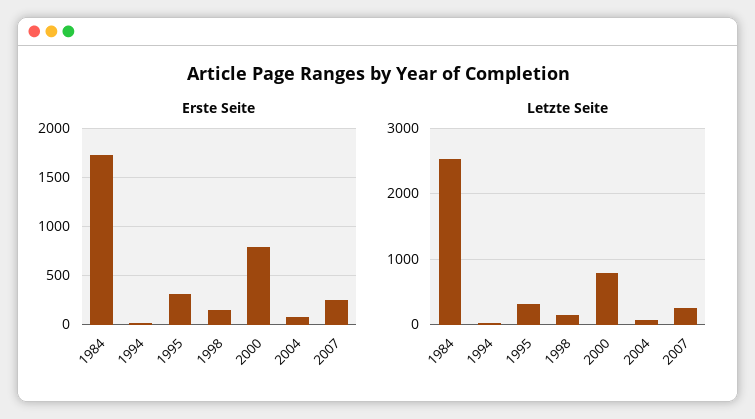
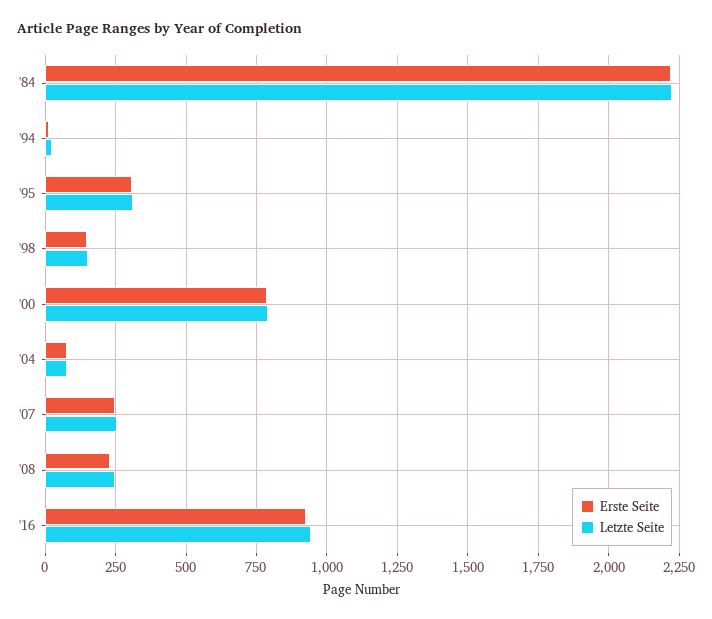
Erste Seite, 1984: 1700 -> 2225
Letzte Seite, 1984: 2500 -> 2225
Erste Seite, '08: none -> 225
Letzte Seite, '08: none -> 250
Erste Seite, '16: none -> 925
Letzte Seite, '16: none -> 950

